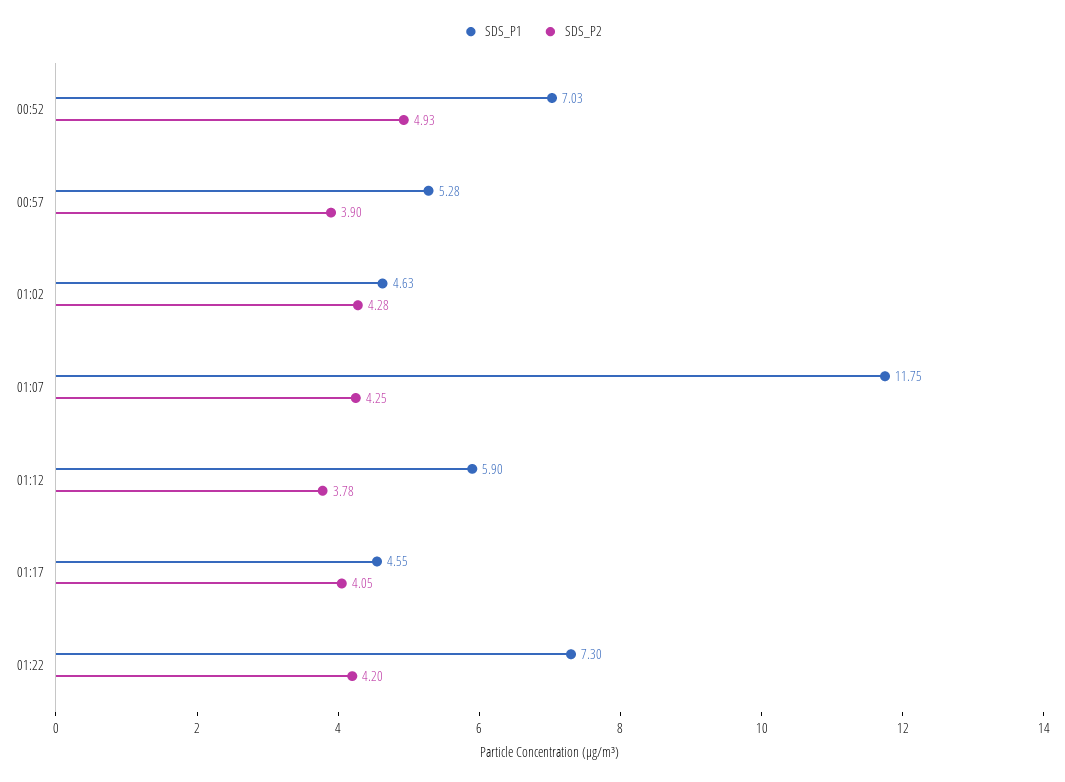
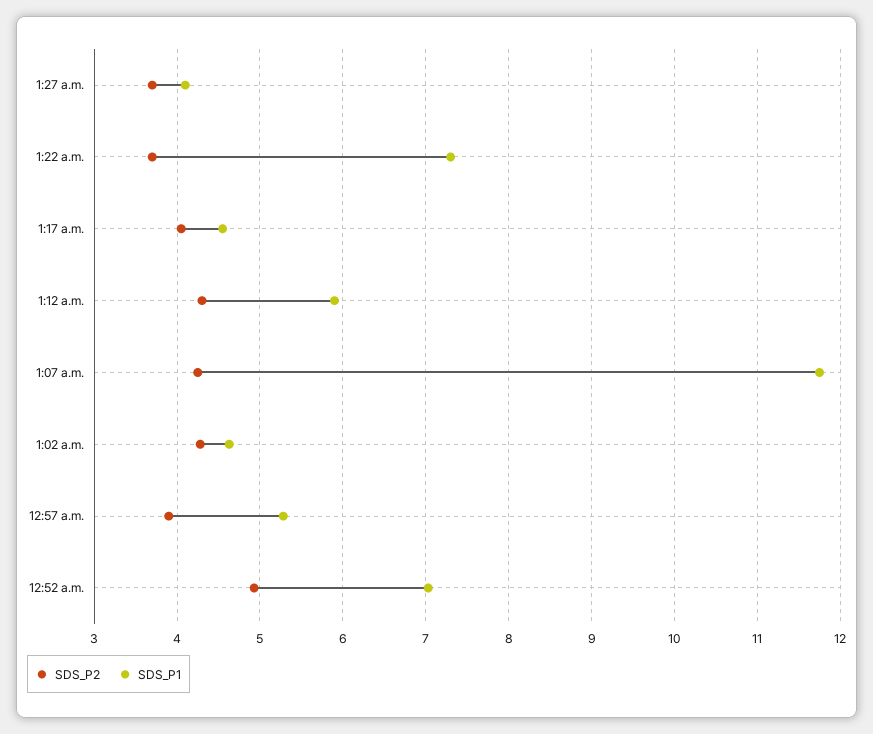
SDS_P2, 01:12: 3.78 -> 4.3
SDS_P2, 01:22: 4.2 -> 3.7
SDS_P2, 1:27 a.m.: none -> 3.7
SDS_P1, 1:27 a.m.: none -> 4.1

